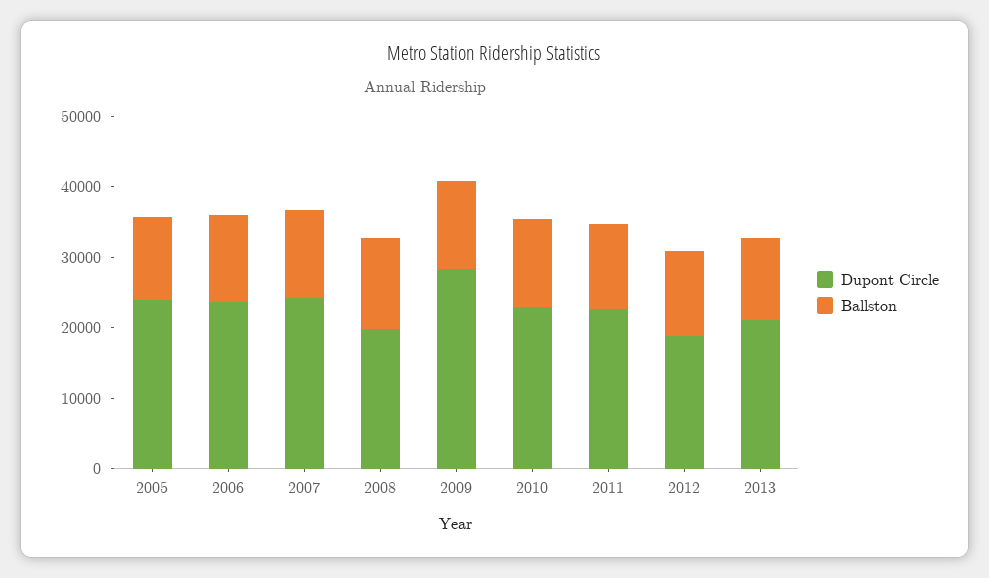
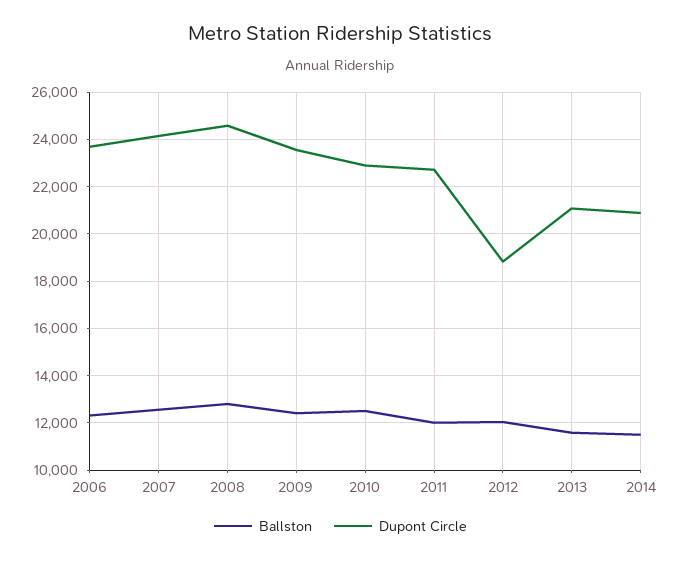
Dupont Circle, 2005: 24000 -> none
Ballston, 2005: 12000 -> none
Dupont Circle, 2008: 20000 -> 24500
Dupont Circle, 2009: 28000 -> 23500
Ballston, 2014: none -> 11500
Dupont Circle, 2014: none -> 21000

